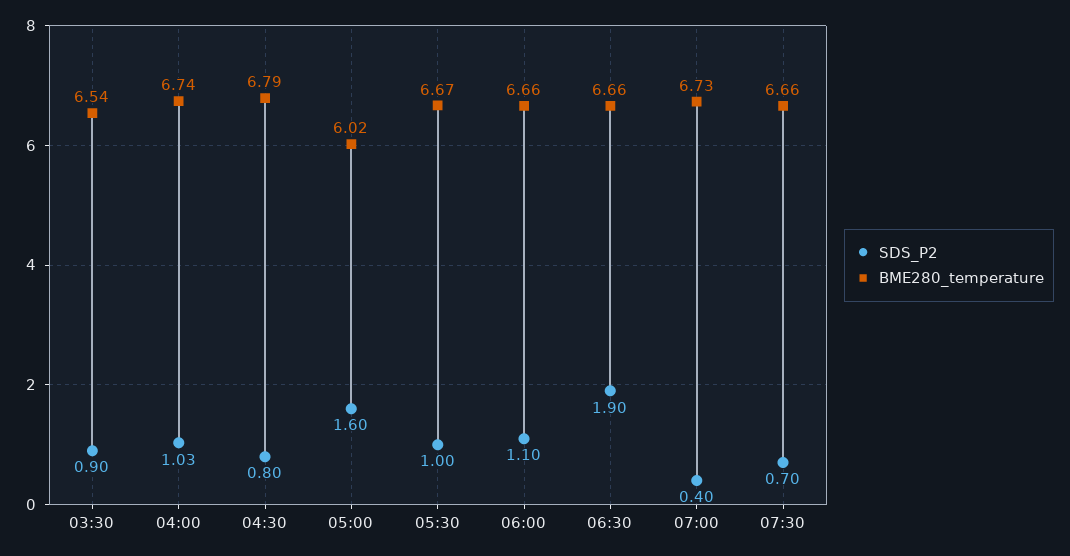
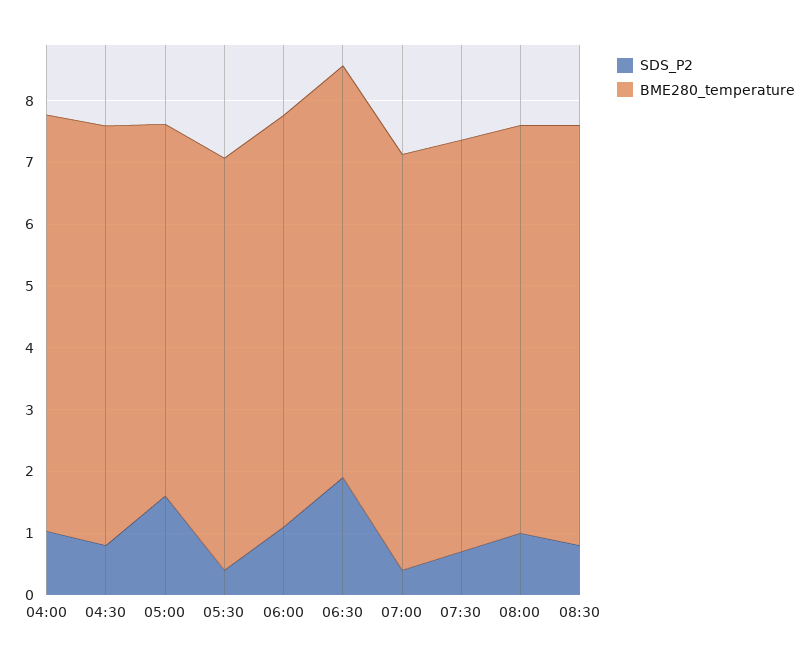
SDS_P2, 03:30: 0.9 -> none
BME280_temperature, 03:30: 6.54 -> none
SDS_P2, 05:30: 1 -> 0.4
SDS_P2, 08:00: none -> 1
BME280_temperature, 08:00: none -> 6.6
SDS_P2, 08:30: none -> 0.8
BME280_temperature, 08:30: none -> 6.8

